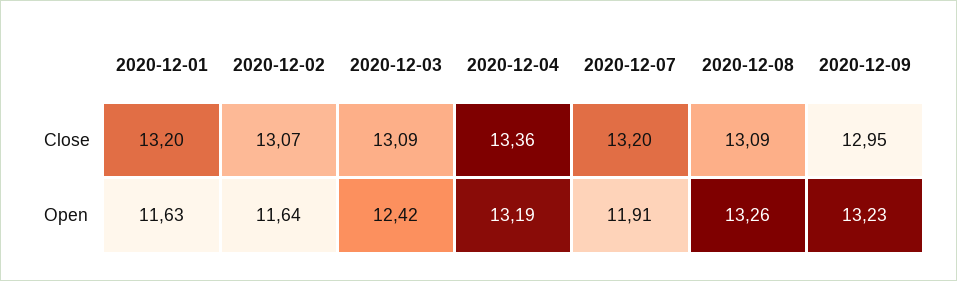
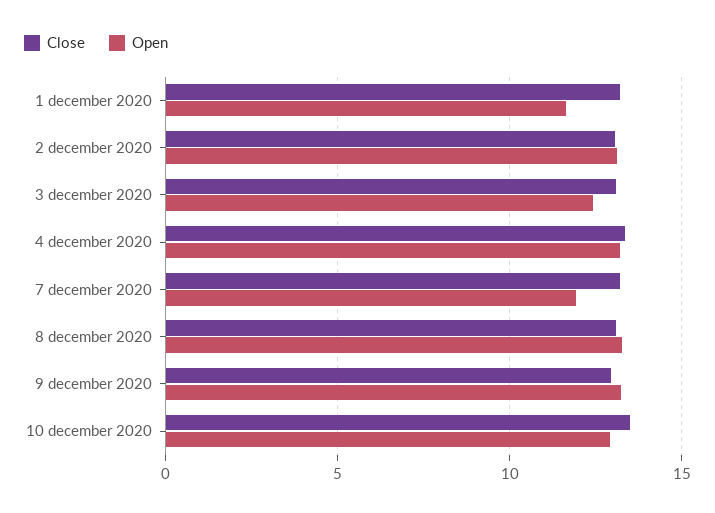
Open, 2020-12-02: 11.64 -> 13
Close, 10 december 2020: none -> 13.5
Open, 10 december 2020: none -> 13

